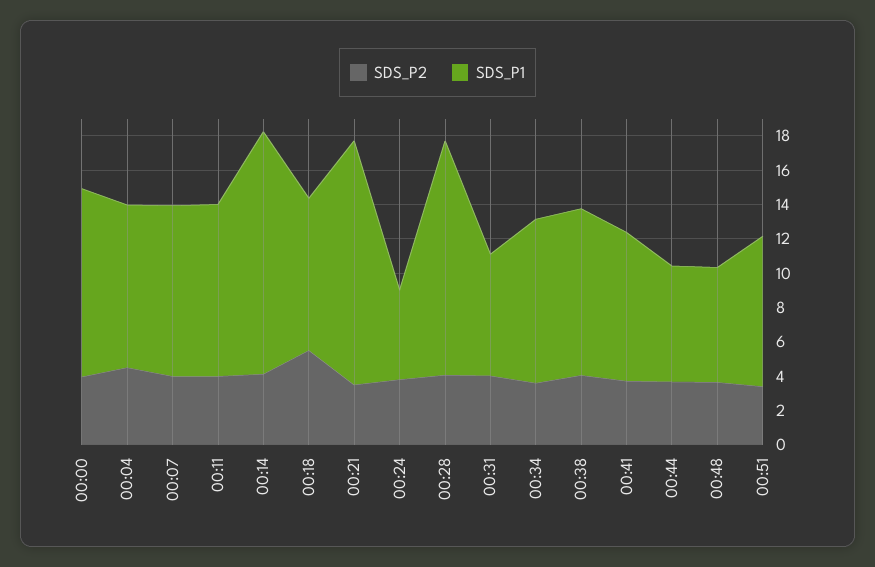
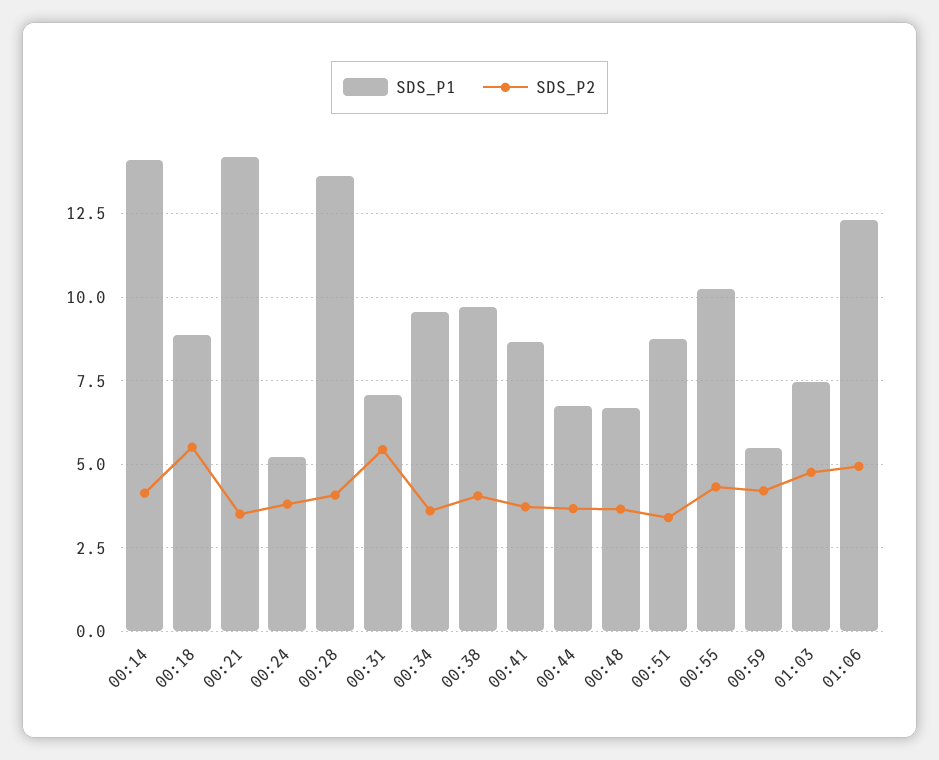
SDS_P2, 00:00: 4 -> none
SDS_P1, 00:00: 11 -> none
SDS_P2, 00:04: 4.5 -> none
SDS_P1, 00:04: 9.5 -> none
SDS_P2, 00:07: 4 -> none
SDS_P1, 00:07: 10 -> none
SDS_P2, 00:11: 4 -> none
SDS_P1, 00:11: 10 -> none
SDS_P2, 00:31: 4 -> 5.5
SDS_P1, 00:55: none -> 10.25
SDS_P2, 00:55: none -> 4.25
SDS_P1, 00:59: none -> 5.5
SDS_P2, 00:59: none -> 4.25
SDS_P1, 01:03: none -> 7.5
SDS_P2, 01:03: none -> 4.75
SDS_P1, 01:06: none -> 12.25
SDS_P2, 01:06: none -> 5

